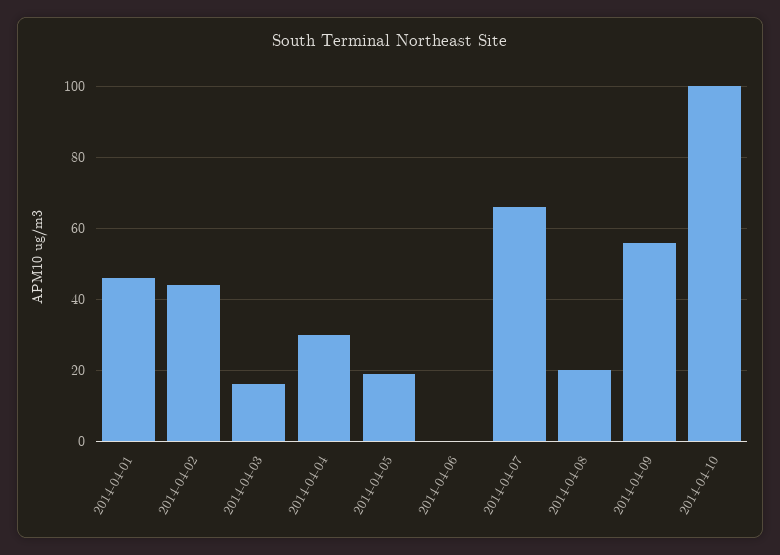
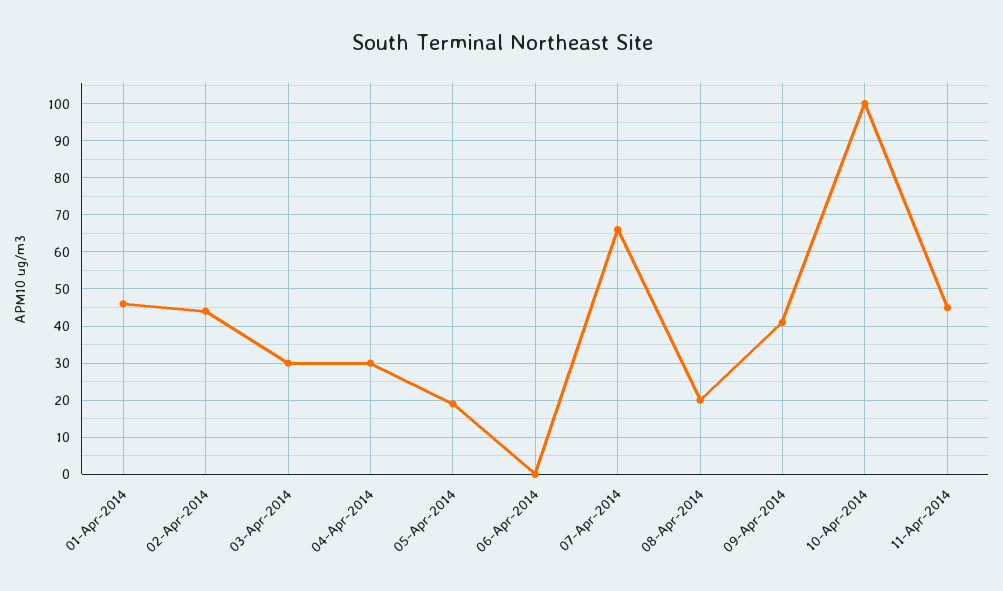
2014-04-03: 15 -> 30
2014-04-09: 55 -> 40
11-Apr-2014: none -> 45

